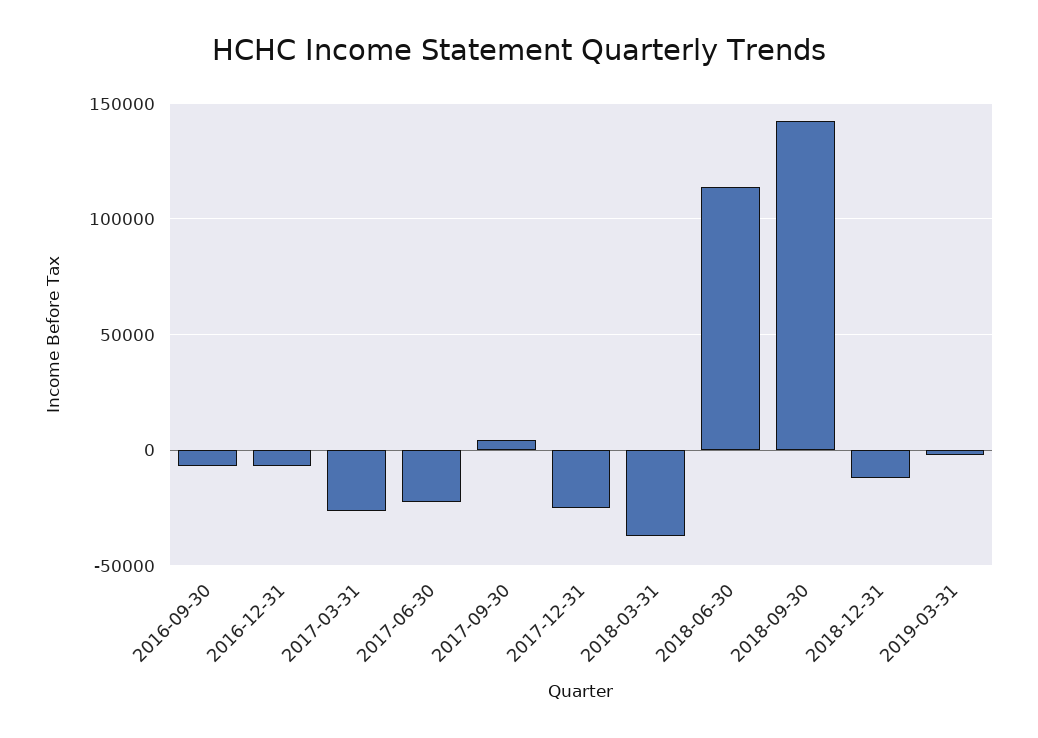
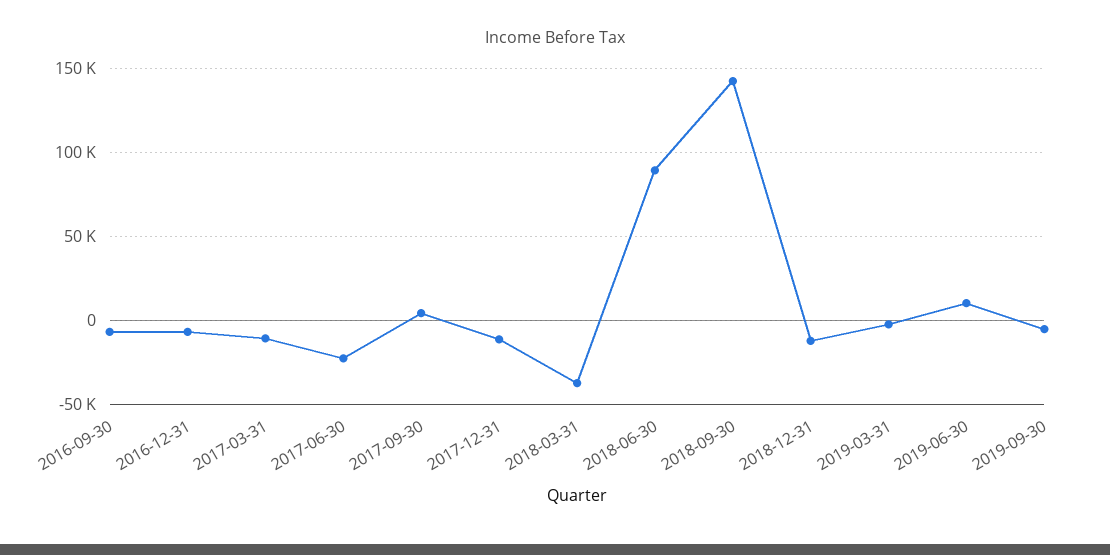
2017-03-31: -25000 -> -10000
2017-12-31: -25000 -> -10000
2018-06-30: 115000 -> 90000
2019-06-30: none -> 10000
2019-09-30: none -> -5000

